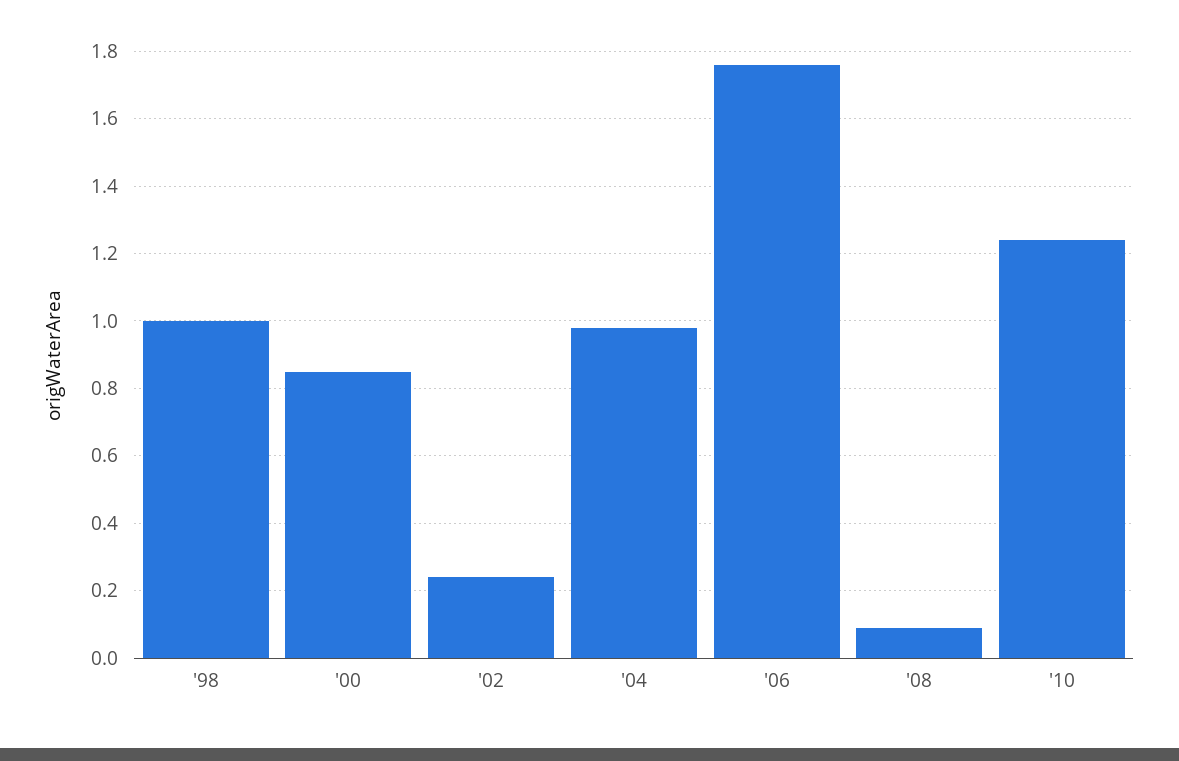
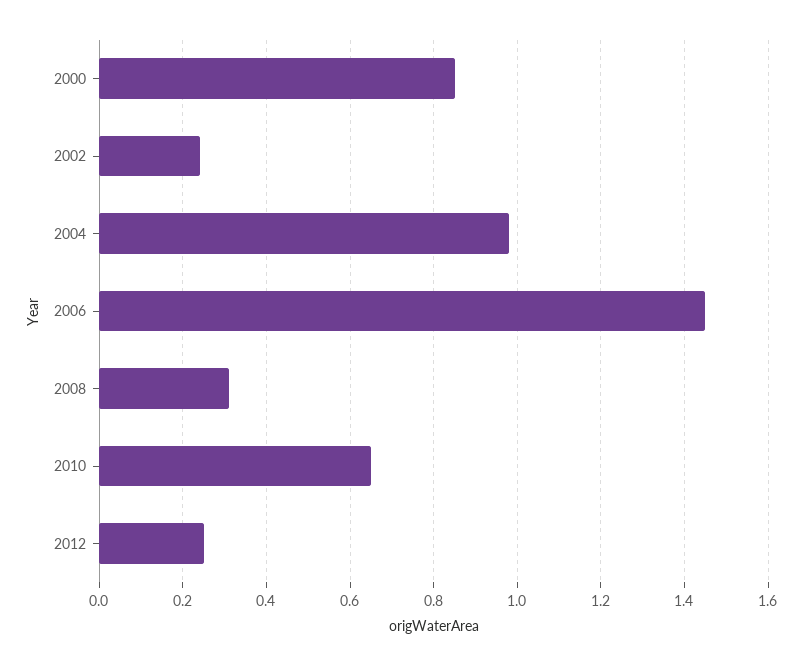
'98: 1 -> none
'06: 1.75 -> 1.45
'08: 0.1 -> 0.3
'10: 1.25 -> 0.65
2012: none -> 0.25

